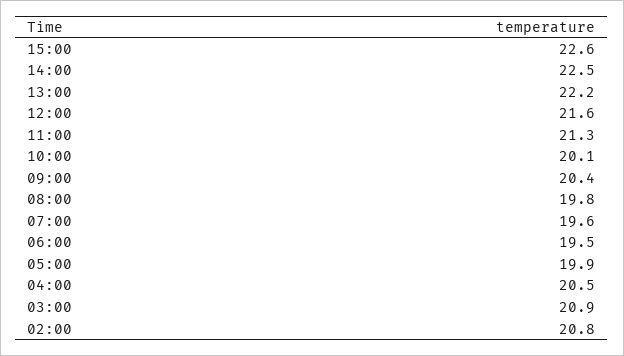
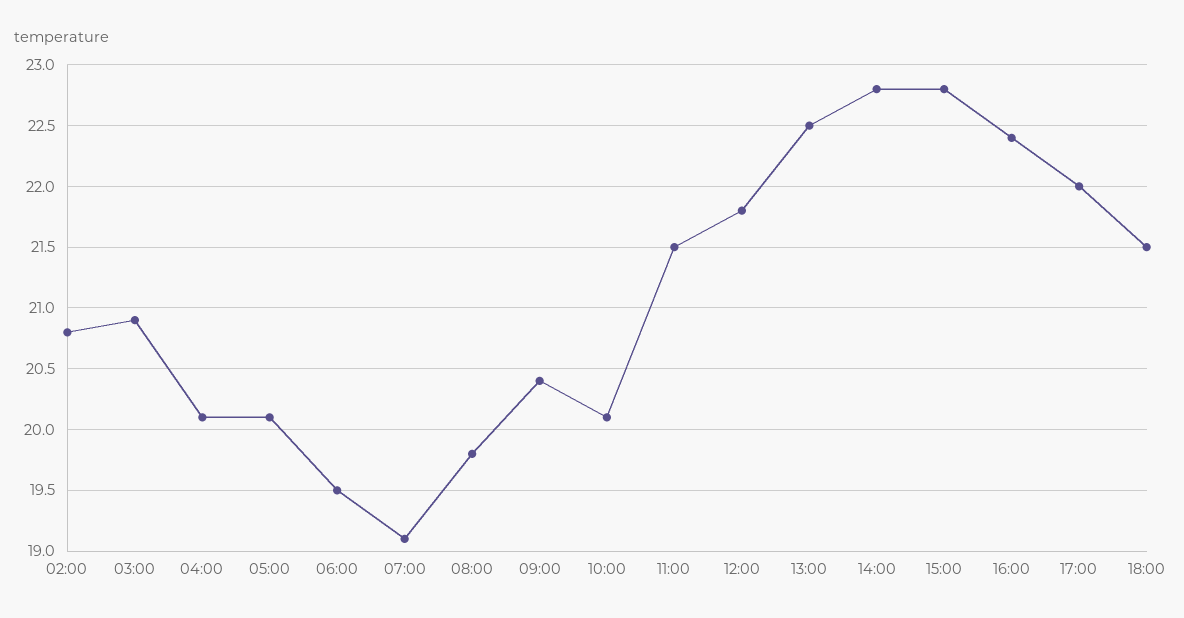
15:00: 22.6 -> 22.8
14:00: 22.5 -> 22.8
13:00: 22.2 -> 22.5
12:00: 21.6 -> 21.8
11:00: 21.3 -> 21.5
07:00: 19.6 -> 19.1
05:00: 19.9 -> 20.1
04:00: 20.5 -> 20.1
16:00: none -> 22.4
17:00: none -> 22
18:00: none -> 21.5

